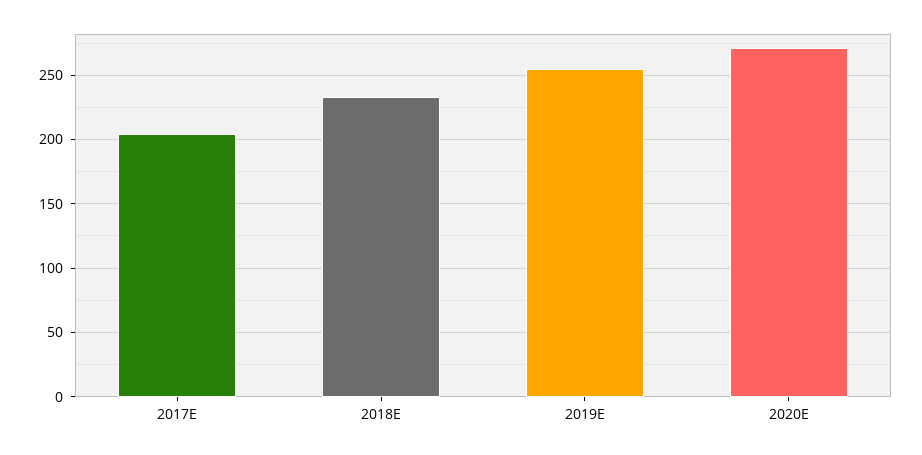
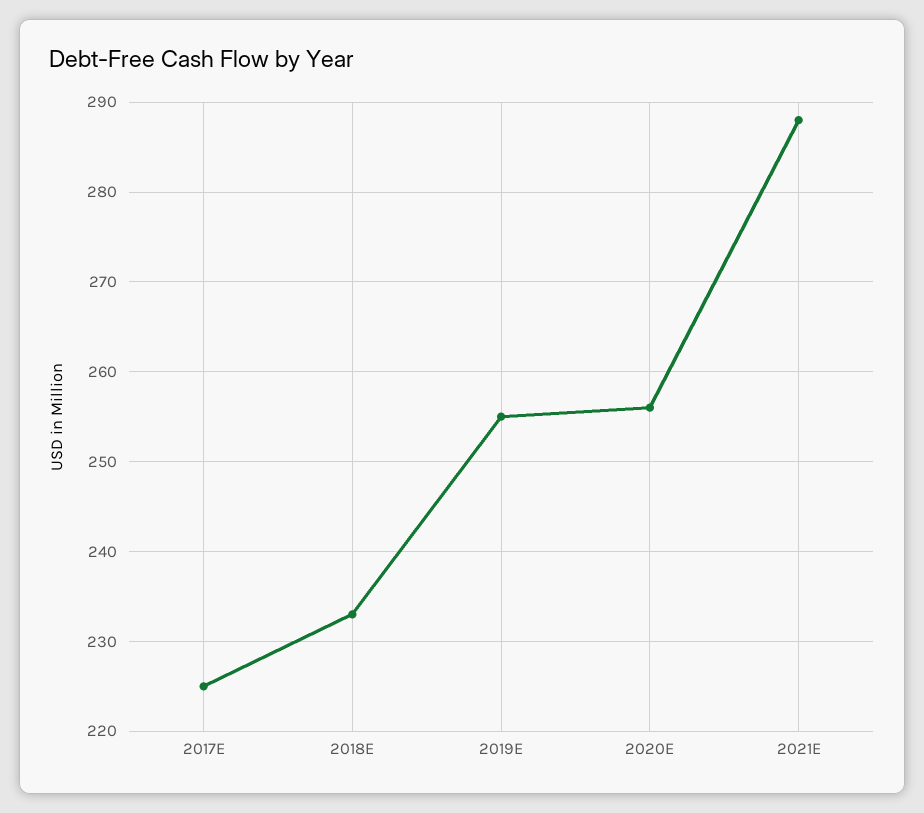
2017E: 205 -> 225
2020E: 270 -> 256
2021E: none -> 288

